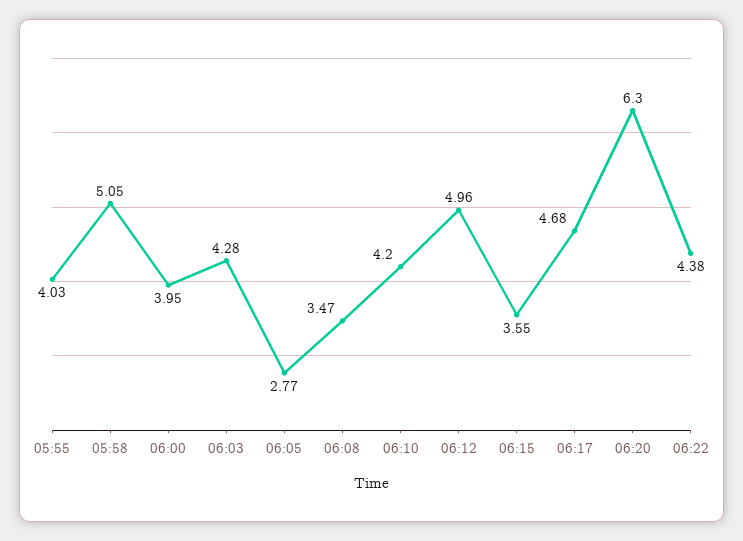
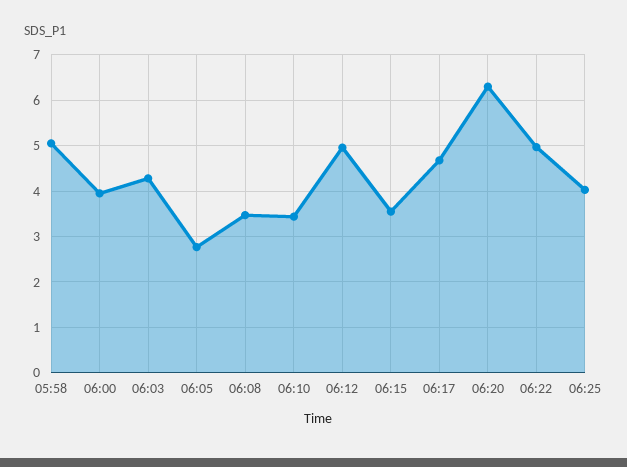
05:55: 4.03 -> none
06:10: 4.2 -> 3.4
06:22: 4.38 -> 5
06:25: none -> 4

